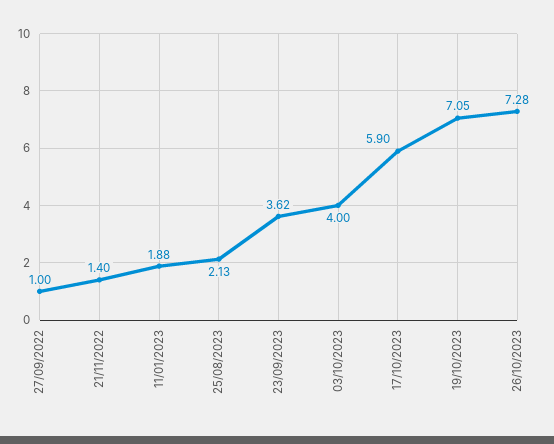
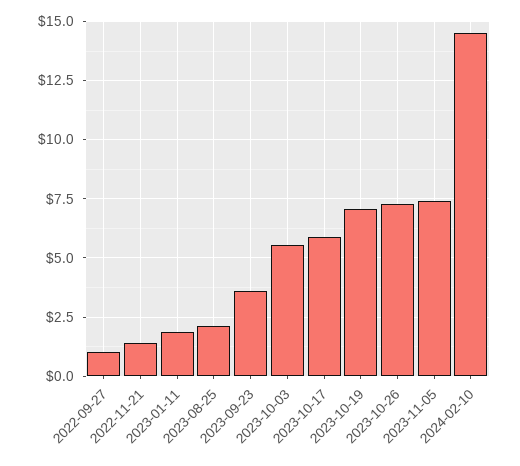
03/10/2023: 4 -> 5.5
2023-11-05: none -> 7.5
2024-02-10: none -> 14.5

